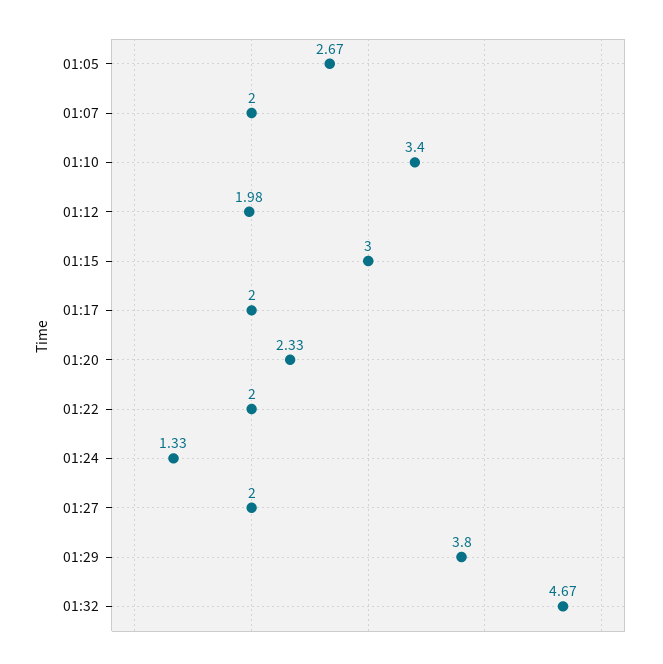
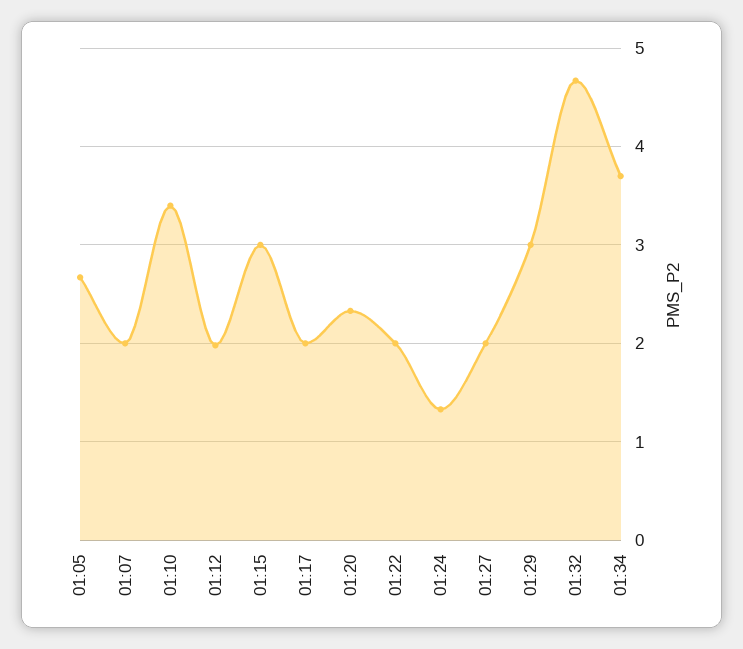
01:29: 3.8 -> 3
01:34: none -> 3.7

